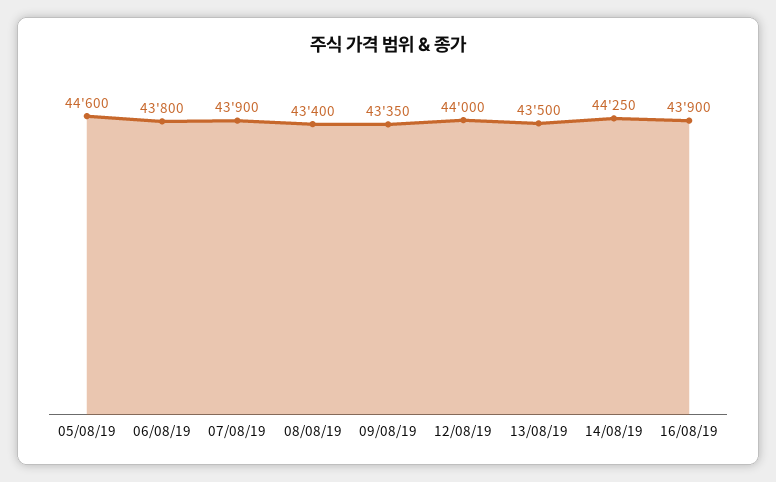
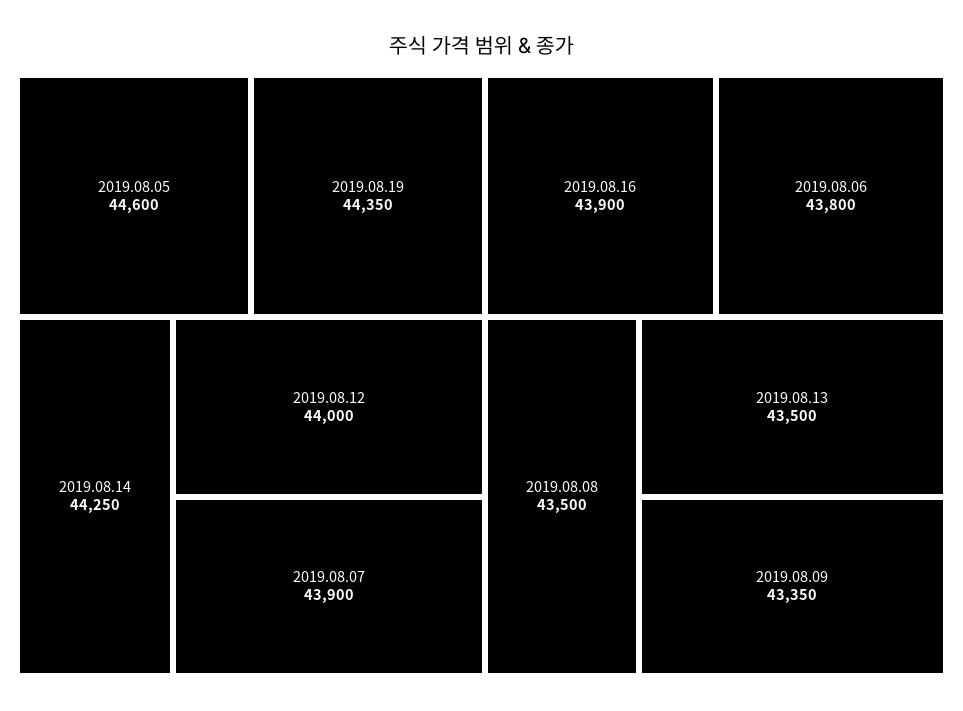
08/08/19: 43400 -> 43500
2019.08.19: none -> 44350

